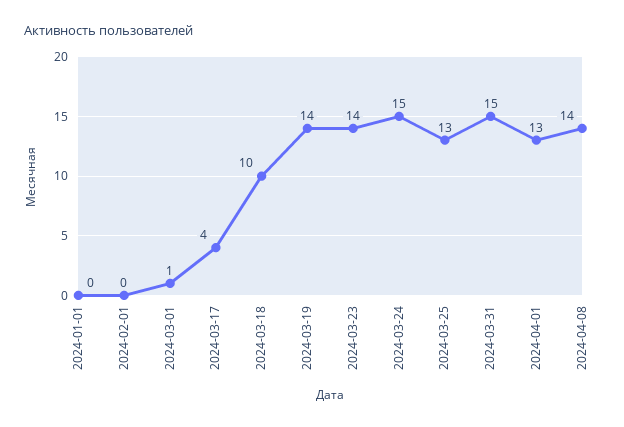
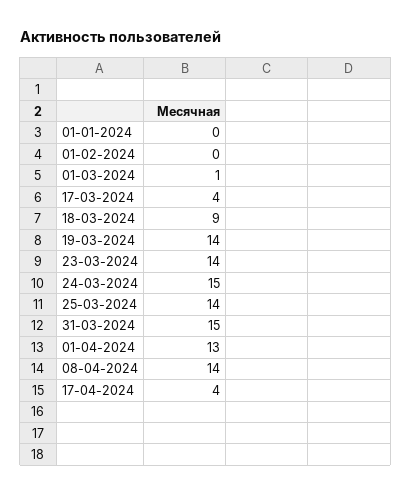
2024-03-18: 10 -> 9
2024-03-25: 13 -> 14
17-04-2024: none -> 4

